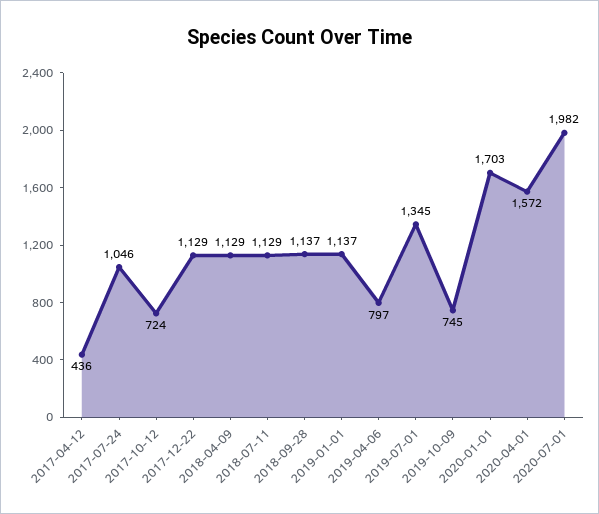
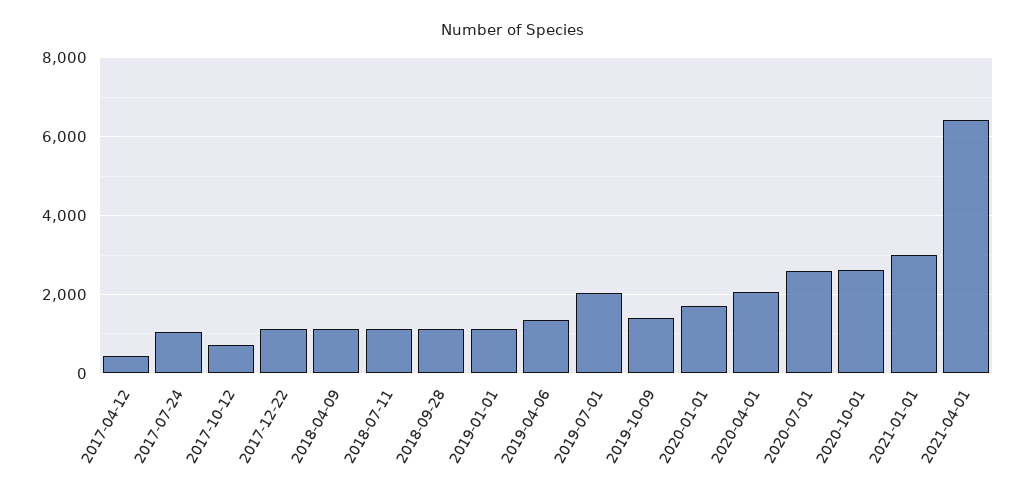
2019-04-06: 797 -> 1400
2019-07-01: 1345 -> 2000
2019-10-09: 745 -> 1400
2020-04-01: 1572 -> 2000
2020-07-01: 1982 -> 2600
2020-10-01: none -> 2600
2021-01-01: none -> 3000
2021-04-01: none -> 6400

